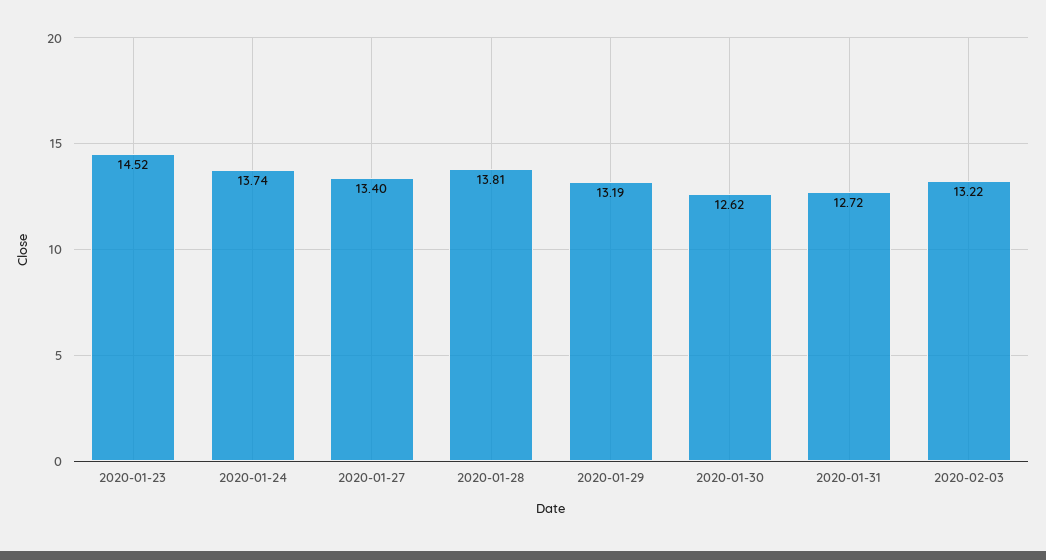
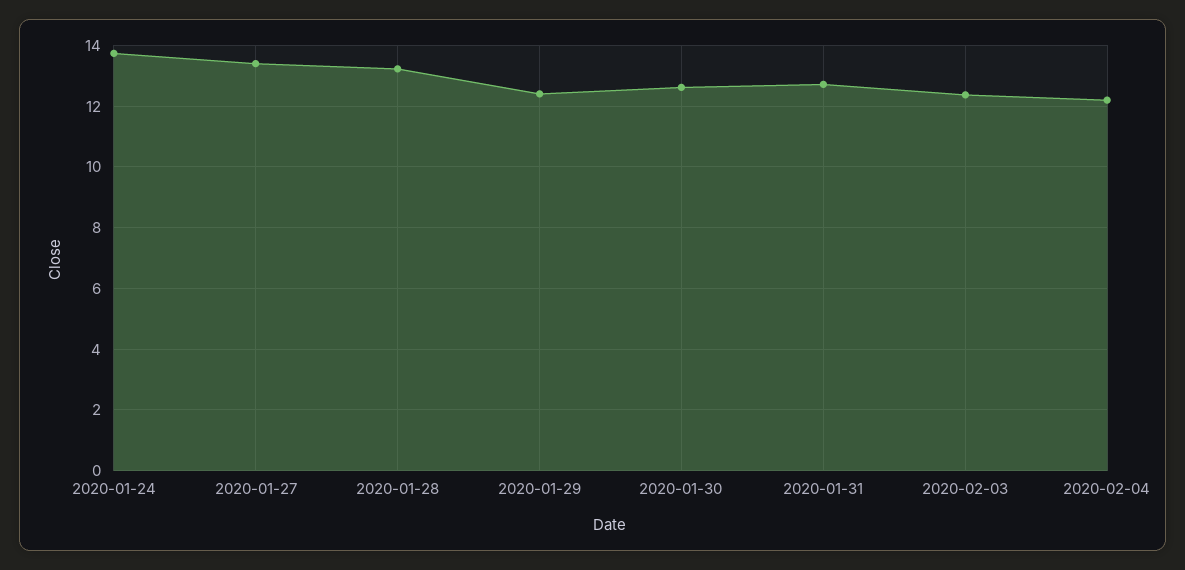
2020-01-23: 14.52 -> none
2020-01-28: 13.81 -> 13.2
2020-01-29: 13.19 -> 12.4
2020-02-03: 13.22 -> 12.4
2020-02-04: none -> 12.2

